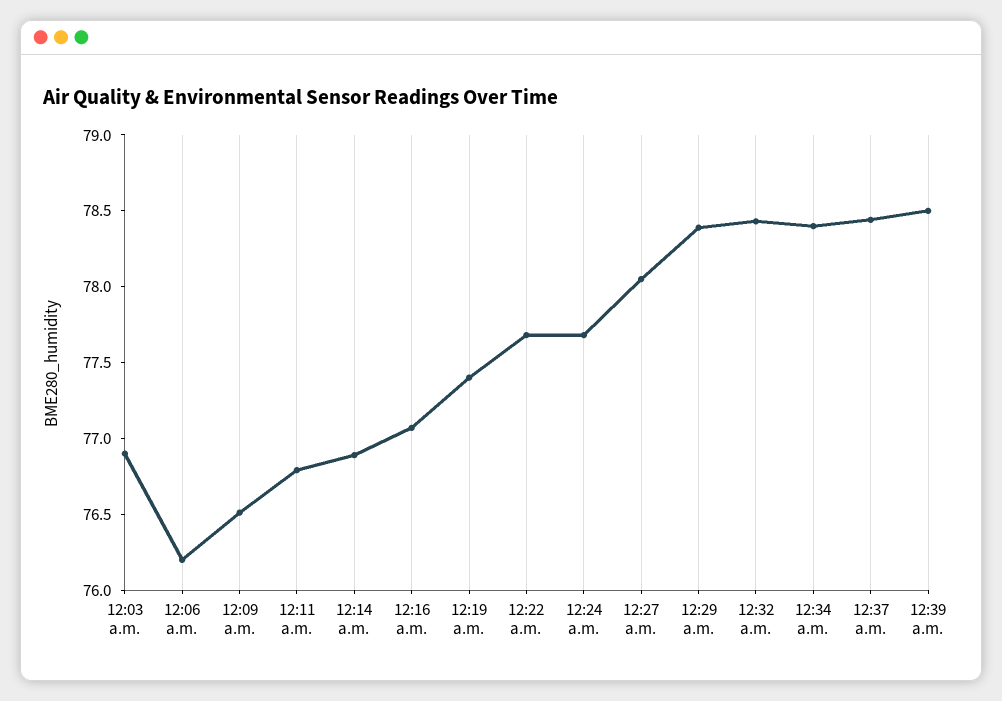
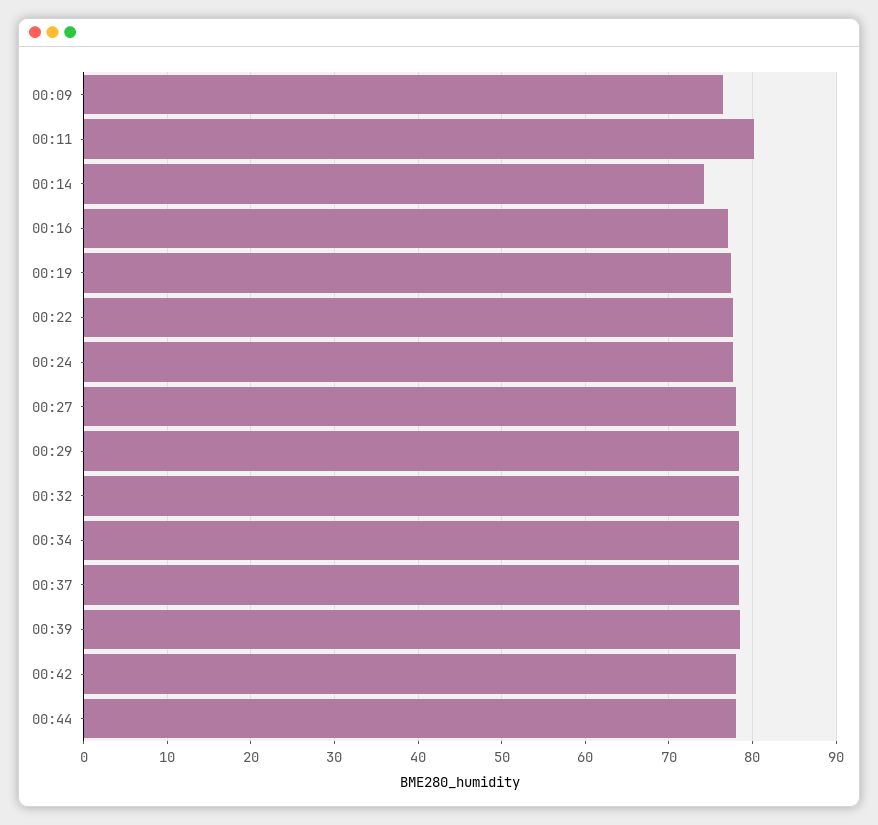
12:03 a.m.: 76.9 -> none
12:06 a.m.: 76.2 -> none
12:11 a.m.: 76.8 -> 80
12:14 a.m.: 76.9 -> 74
00:42: none -> 78
00:44: none -> 78

